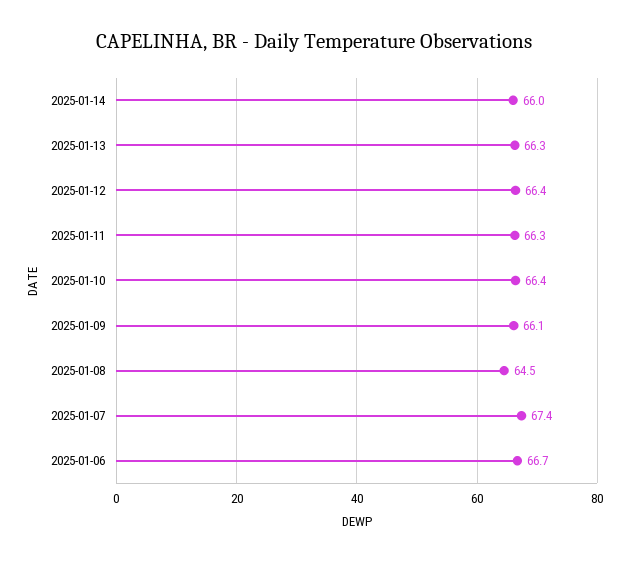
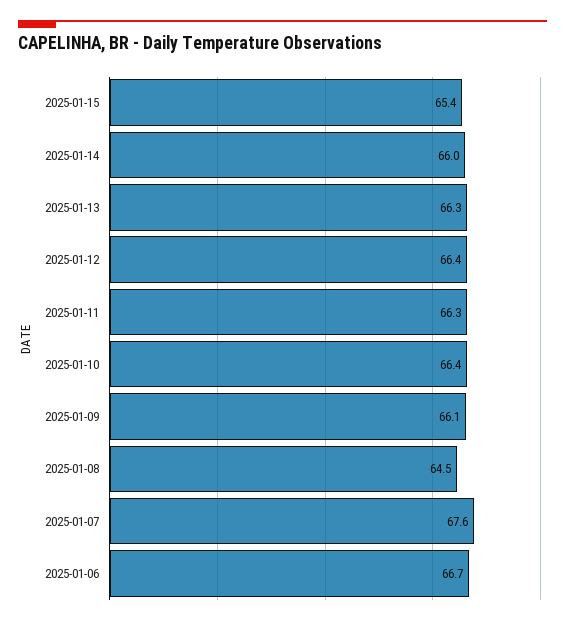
2025-01-07: 67.4 -> 67.6
2025-01-15: none -> 65.4

